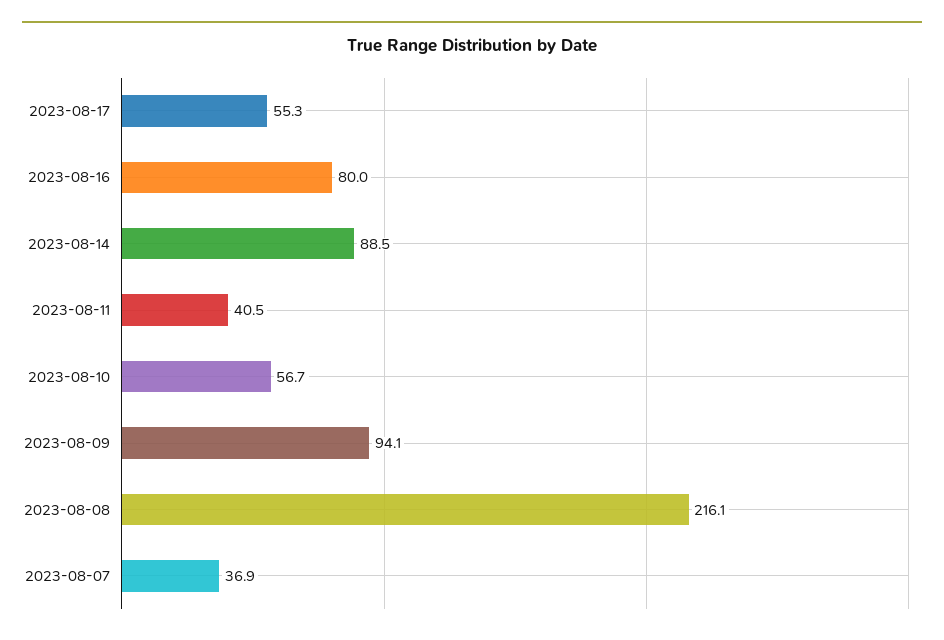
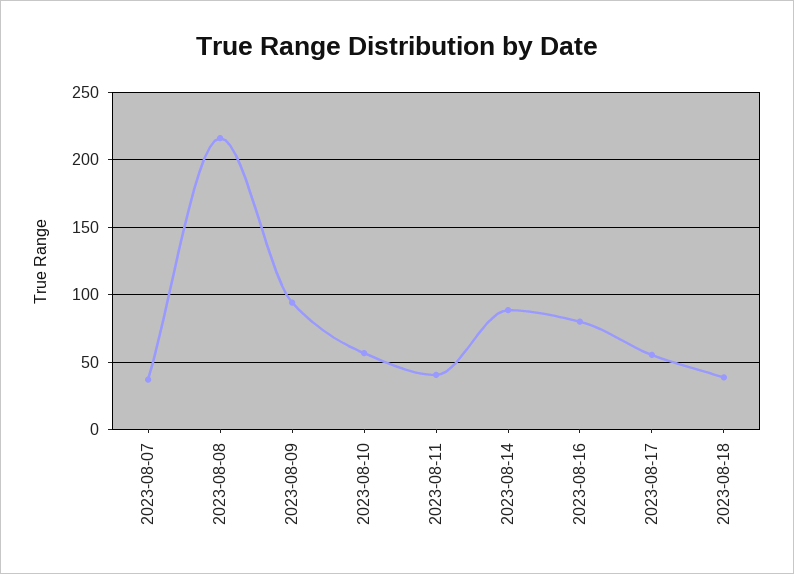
2023-08-18: none -> 40

